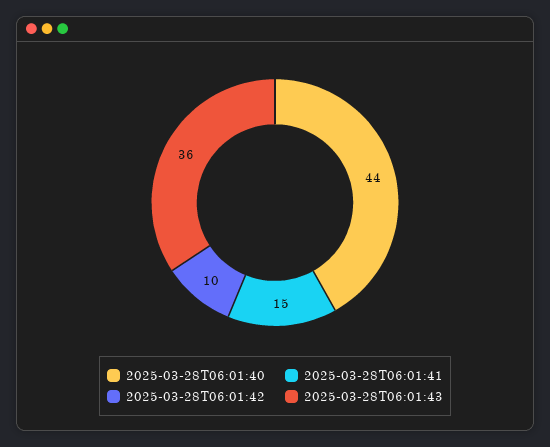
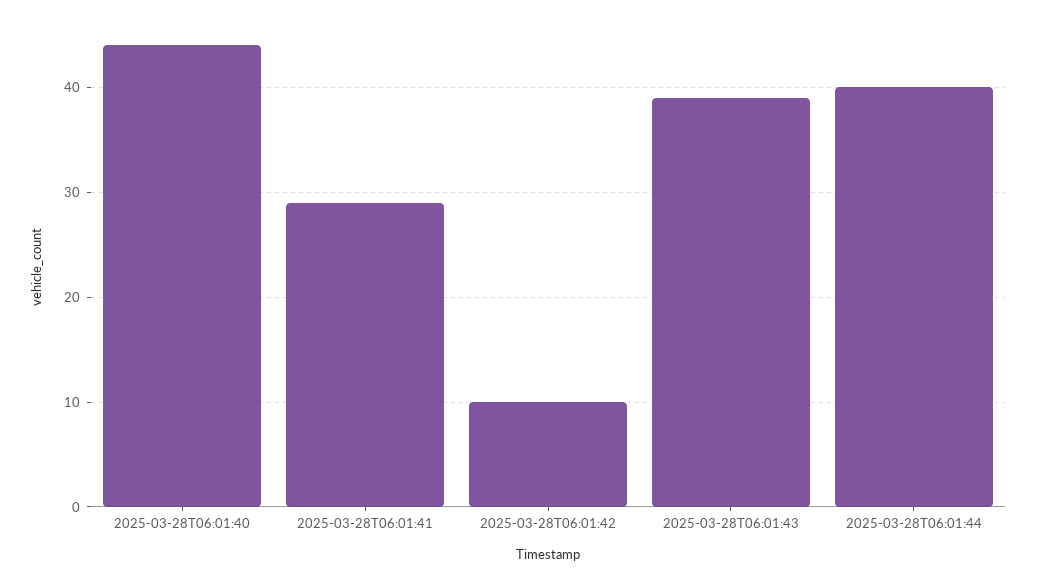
2025-03-28T06:01:41: 15 -> 29
2025-03-28T06:01:43: 36 -> 39
2025-03-28T06:01:44: none -> 40

